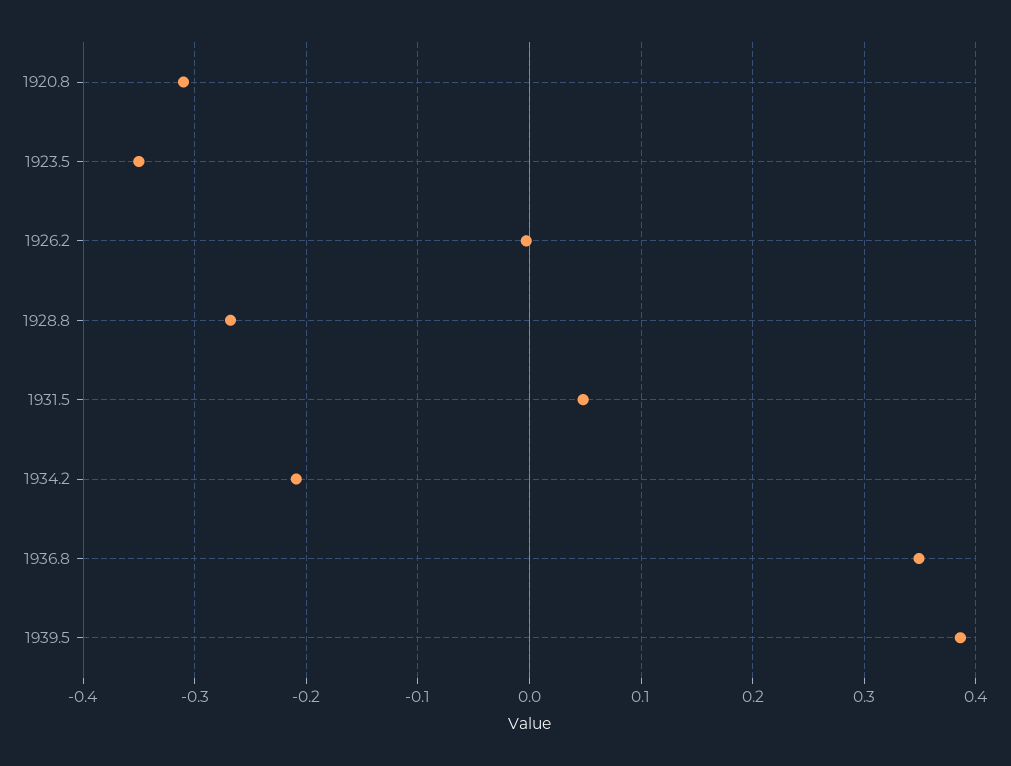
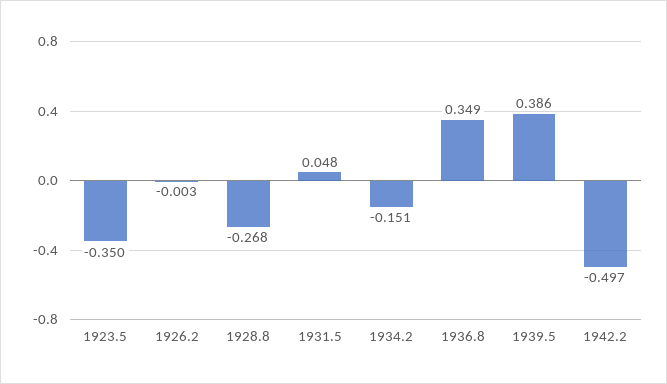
1920.8: -0.31 -> none
1934.2: -0.21 -> -0.151
1942.2: none -> -0.497

